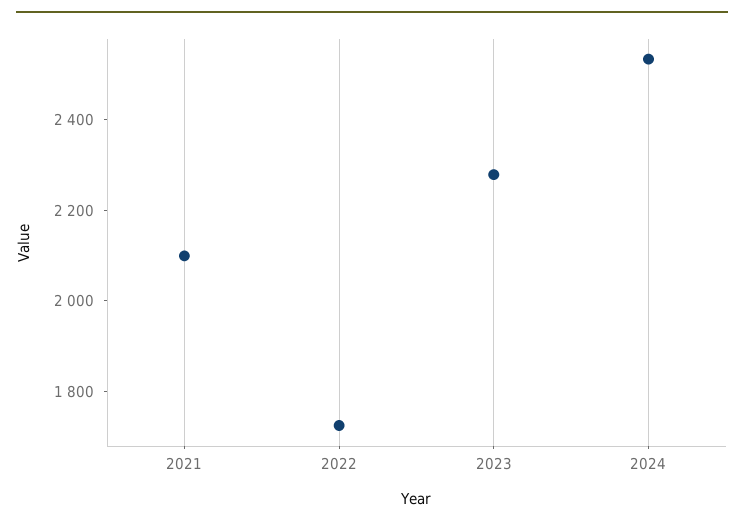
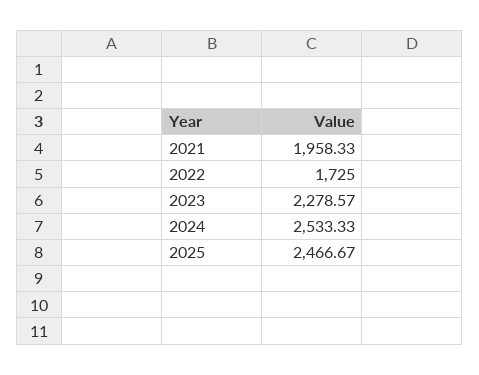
2021: 2100 -> 1958.33
2025: none -> 2466.67

